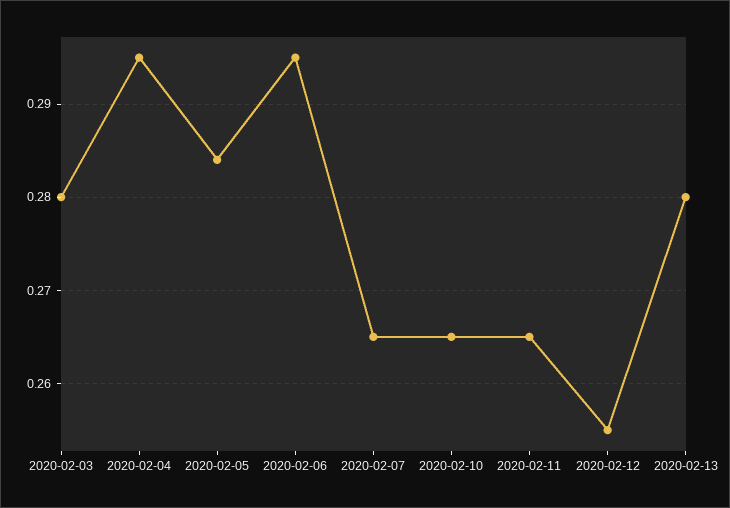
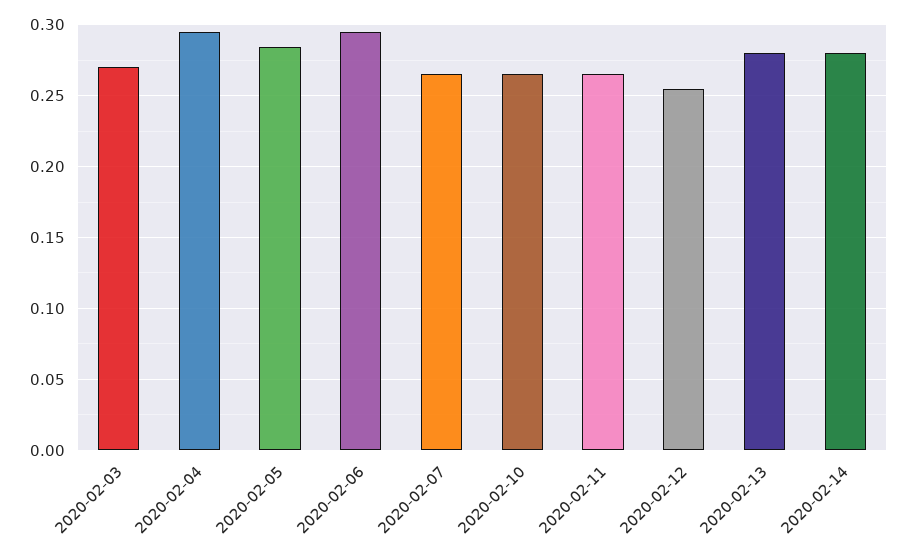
2020-02-03: 0.28 -> 0.27
2020-02-14: none -> 0.28

